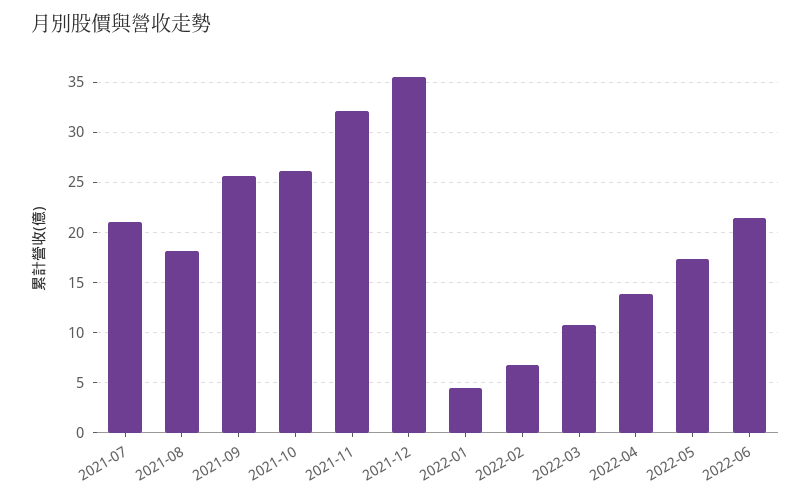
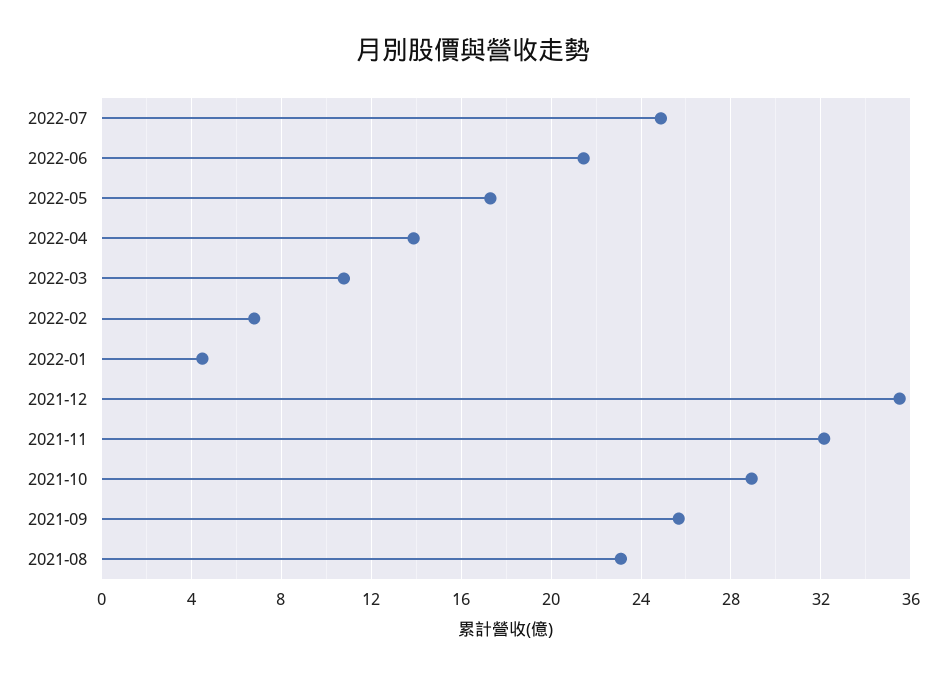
2021-07: 21 -> none
2021-08: 18 -> 23
2021-10: 26 -> 29
2022-07: none -> 25

